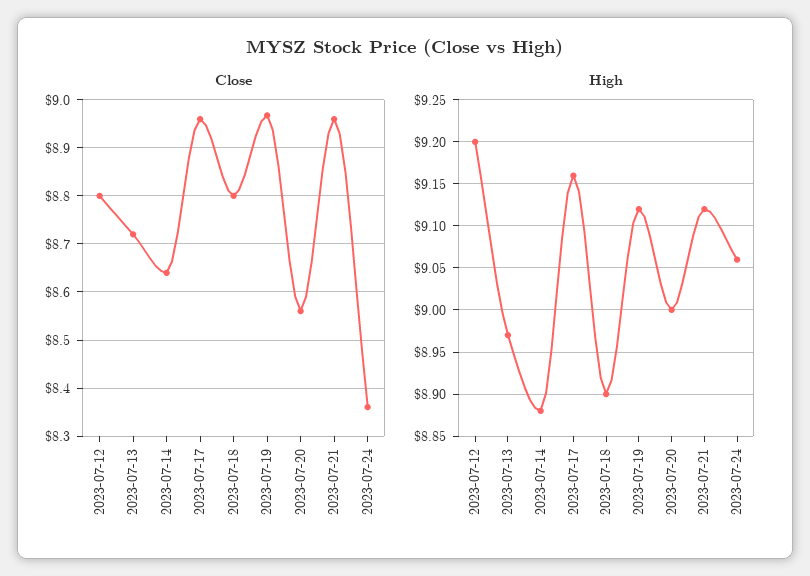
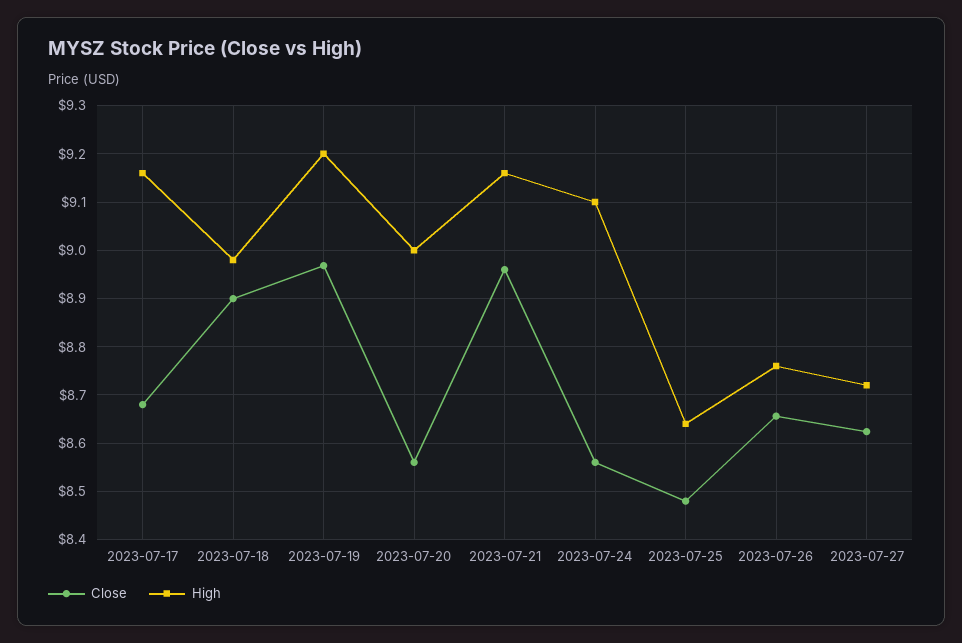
Close, 2023-07-12: 8.8 -> none
Close, 2023-07-13: 8.72 -> none
Close, 2023-07-14: 8.64 -> none
Close, 2023-07-17: 8.96 -> 8.68
Close, 2023-07-18: 8.8 -> 8.9
Close, 2023-07-24: 8.36 -> 8.56
High, 2023-07-12: 9.2 -> none
High, 2023-07-13: 8.97 -> none
High, 2023-07-14: 8.88 -> none
High, 2023-07-18: 8.9 -> 8.98
High, 2023-07-19: 9.12 -> 9.2
High, 2023-07-21: 9.12 -> 9.16
High, 2023-07-24: 9.06 -> 9.1
Close, 2023-07-25: none -> 8.48
High, 2023-07-25: none -> 8.64
Close, 2023-07-26: none -> 8.66
High, 2023-07-26: none -> 8.76
Close, 2023-07-27: none -> 8.62
High, 2023-07-27: none -> 8.72

